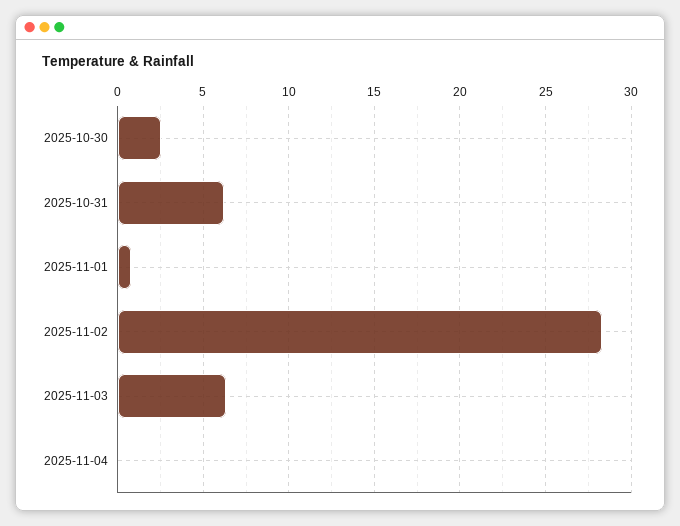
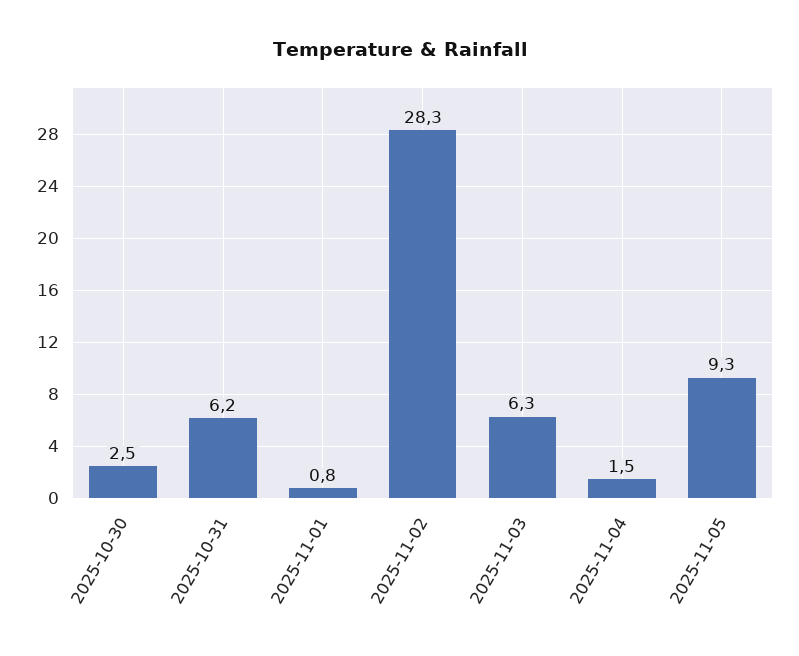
2025-11-04: 0 -> 1.5
2025-11-05: none -> 9.3

